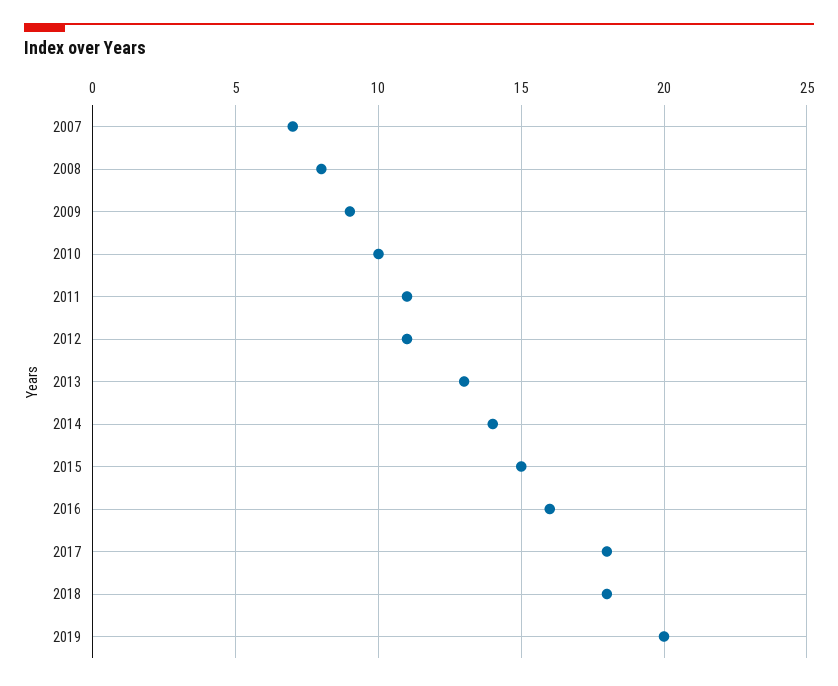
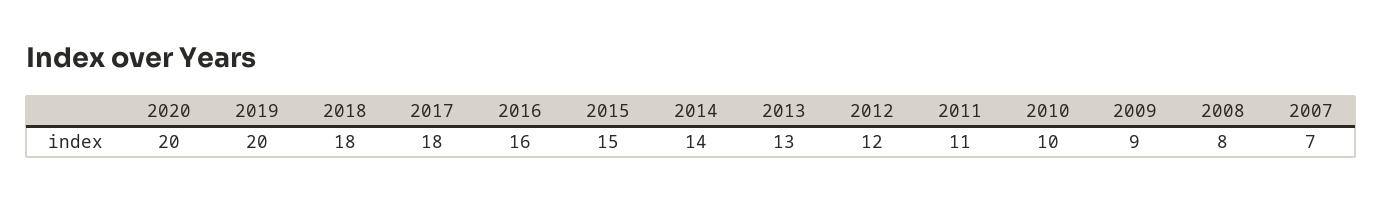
2012: 11 -> 12
2020: none -> 20

